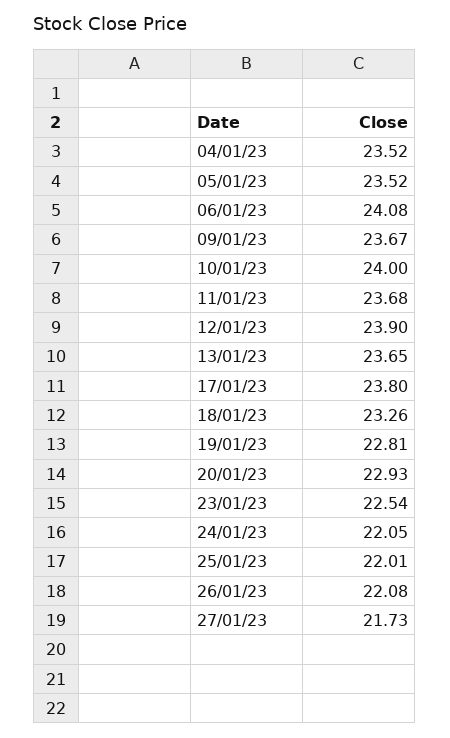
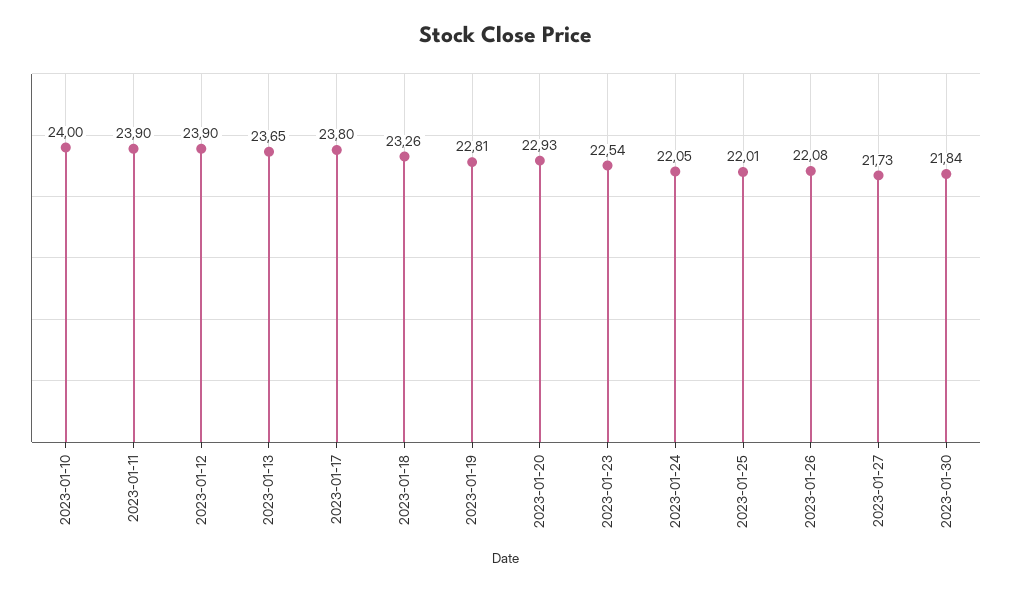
04/01/23: 23.52 -> none
05/01/23: 23.52 -> none
06/01/23: 24.08 -> none
09/01/23: 23.67 -> none
11/01/23: 23.68 -> 23.9
2023-01-30: none -> 21.84

